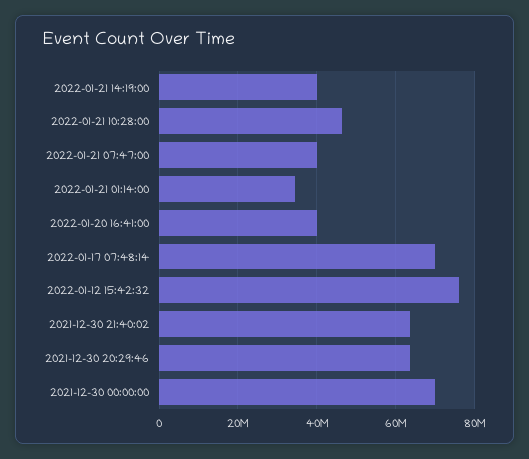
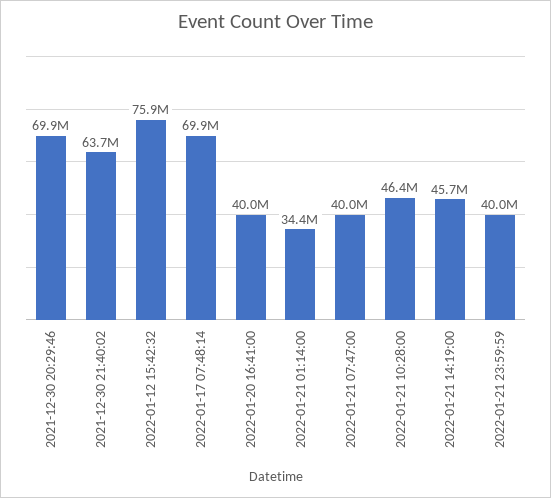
2022-01-21 14:19:00: 40000000 -> 45700000
2021-12-30 20:29:46: 64000000 -> 69900000
2021-12-30 00:00:00: 70000000 -> none
2022-01-21 23:59:59: none -> 40000000

